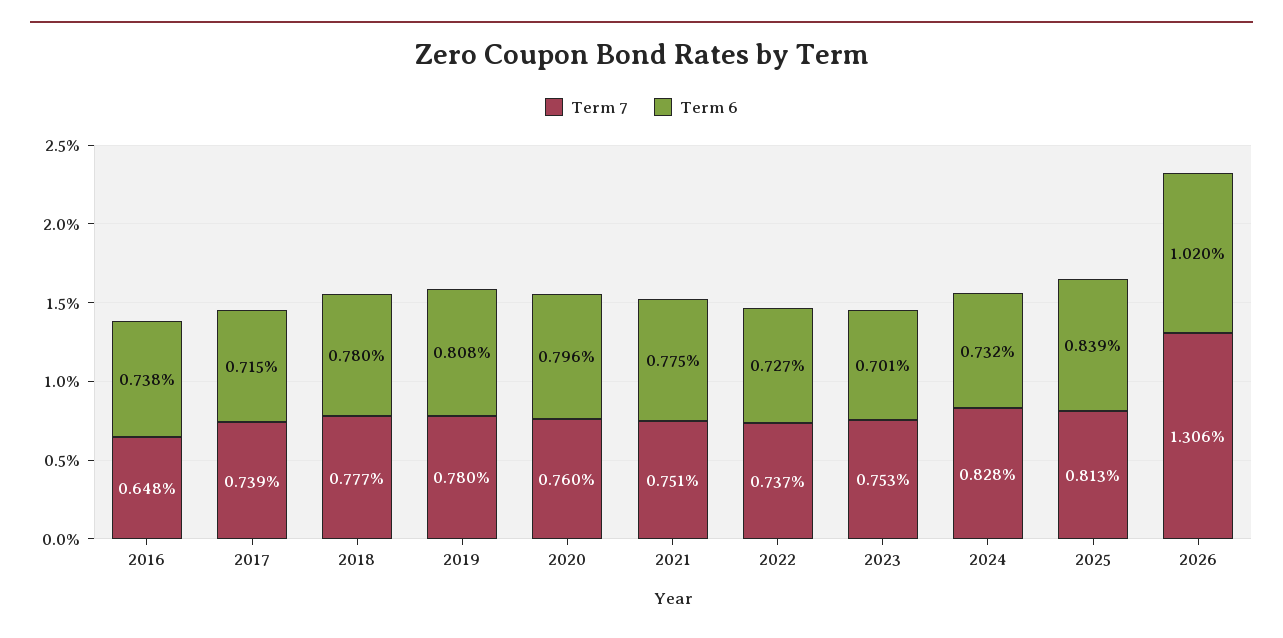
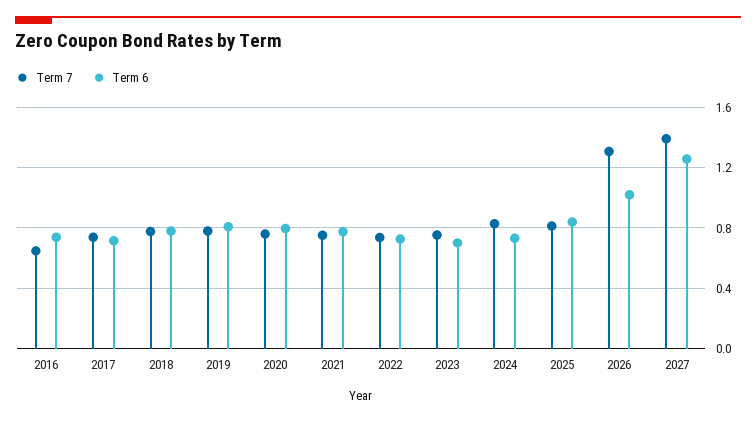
Term 7, 2027: none -> 1.4
Term 6, 2027: none -> 1.25

